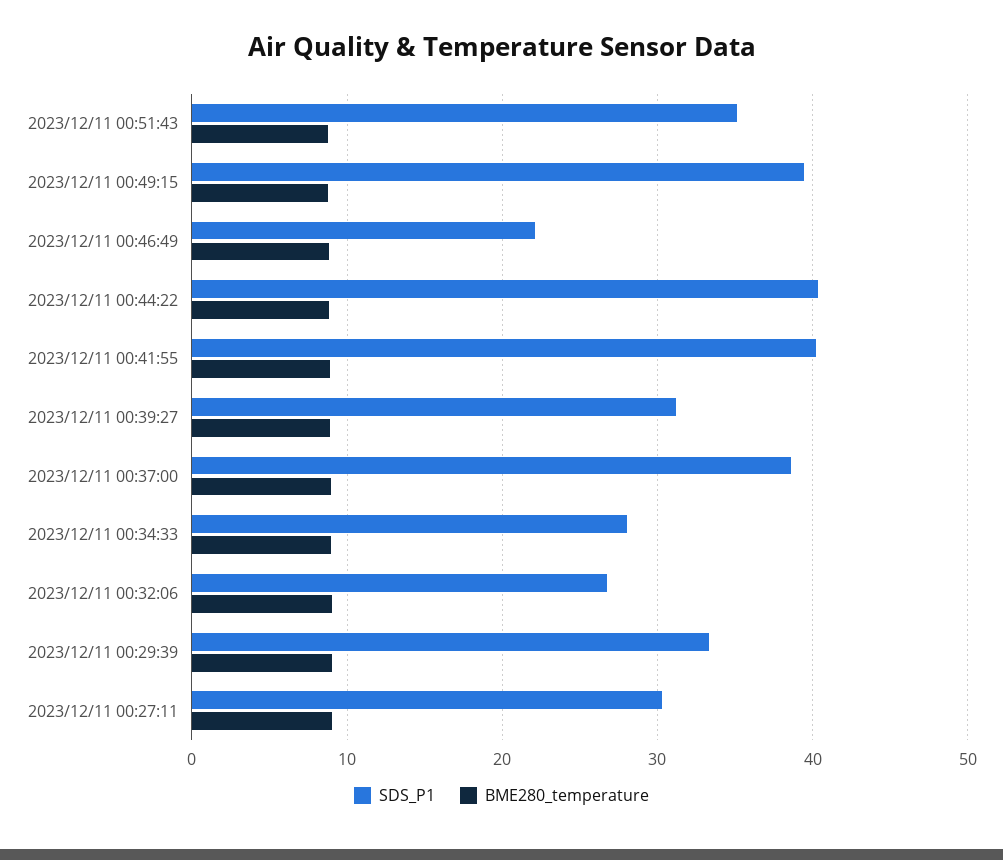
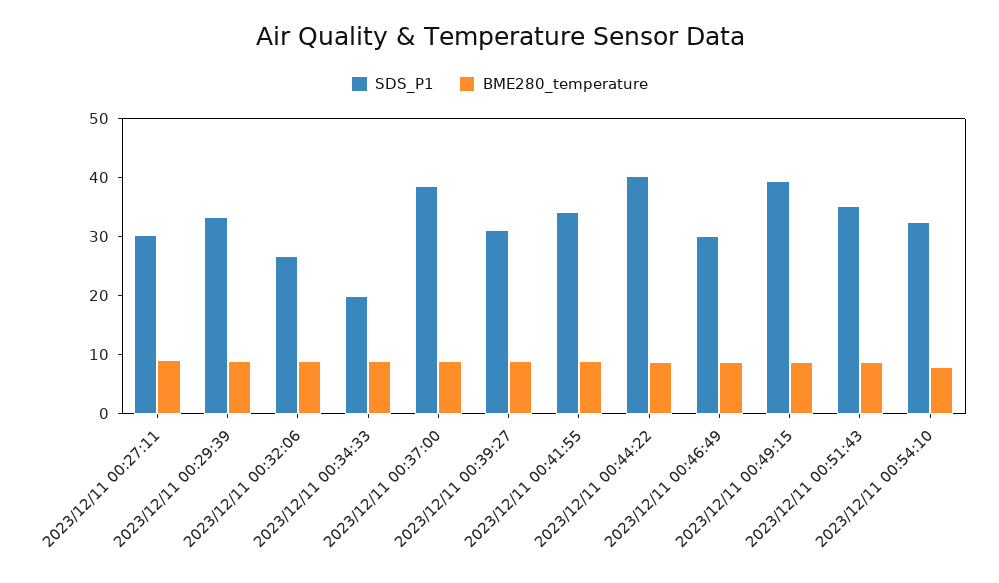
SDS_P1, 2023/12/11 00:46:49: 22 -> 30
SDS_P1, 2023/12/11 00:41:55: 40 -> 34
SDS_P1, 2023/12/11 00:34:33: 28 -> 20
SDS_P1, 2023/12/11 00:54:10: none -> 32
BME280_temperature, 2023/12/11 00:54:10: none -> 8

